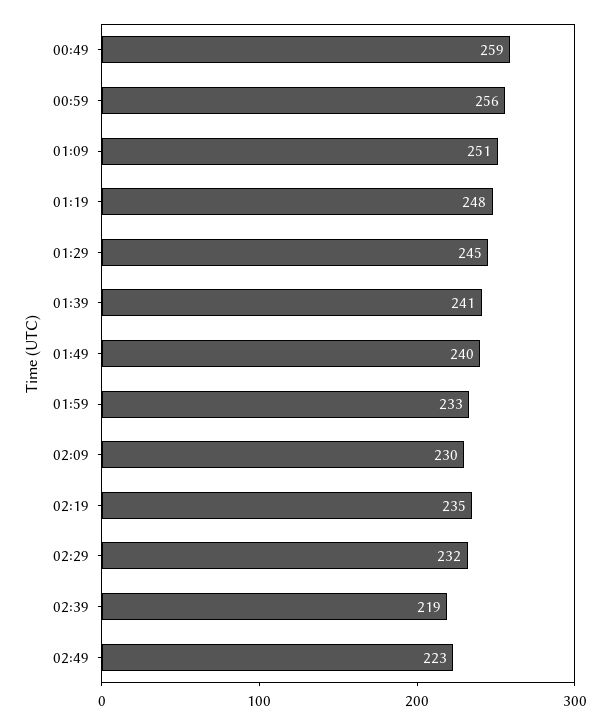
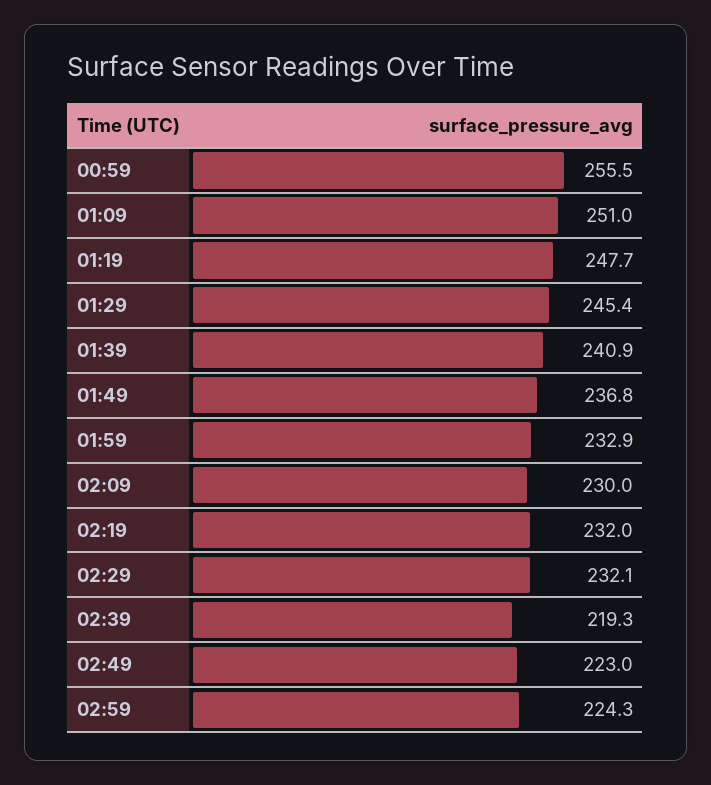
00:49: 259 -> none
01:49: 240 -> 236.8
02:19: 235 -> 232
02:59: none -> 224.3

